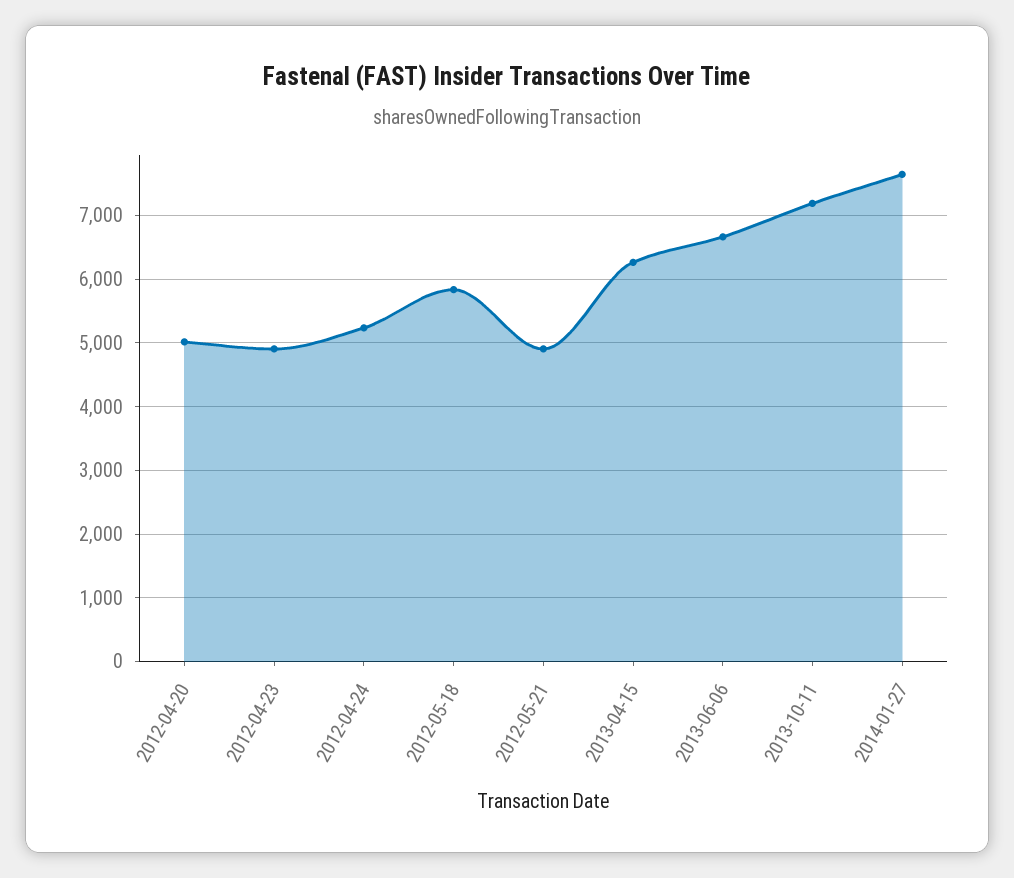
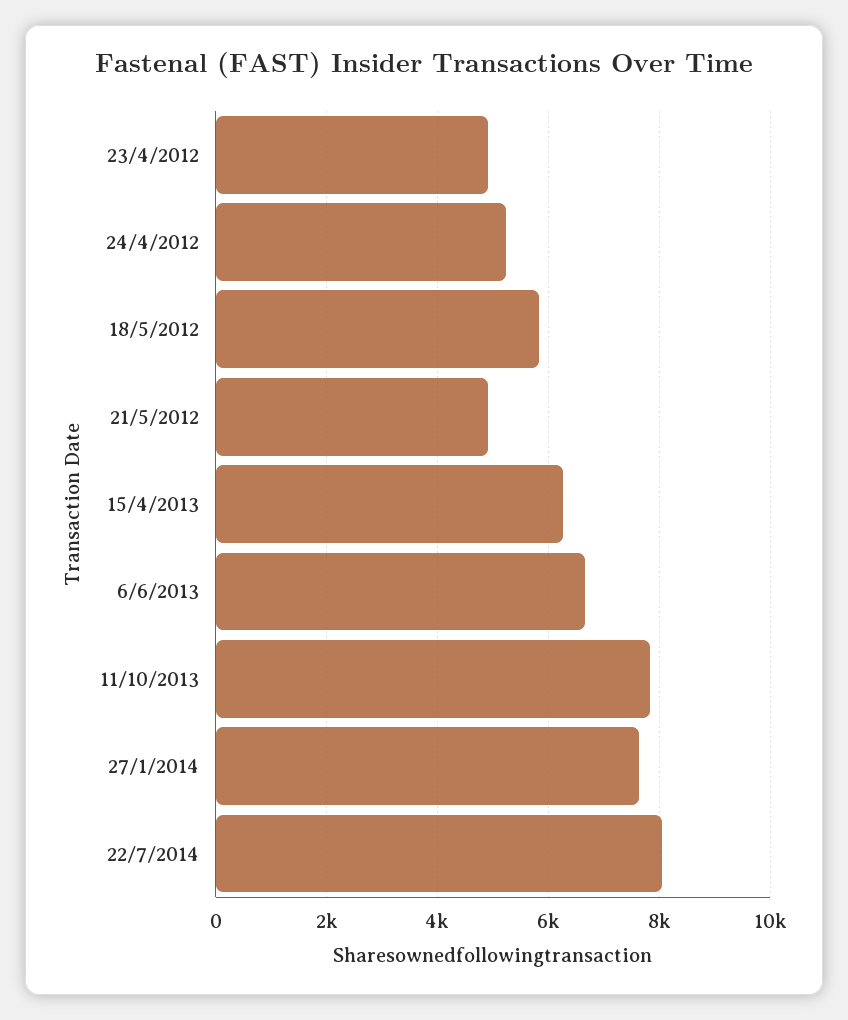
2012-04-20: 5000 -> none
2013-10-11: 7200 -> 7800
22/7/2014: none -> 8000

